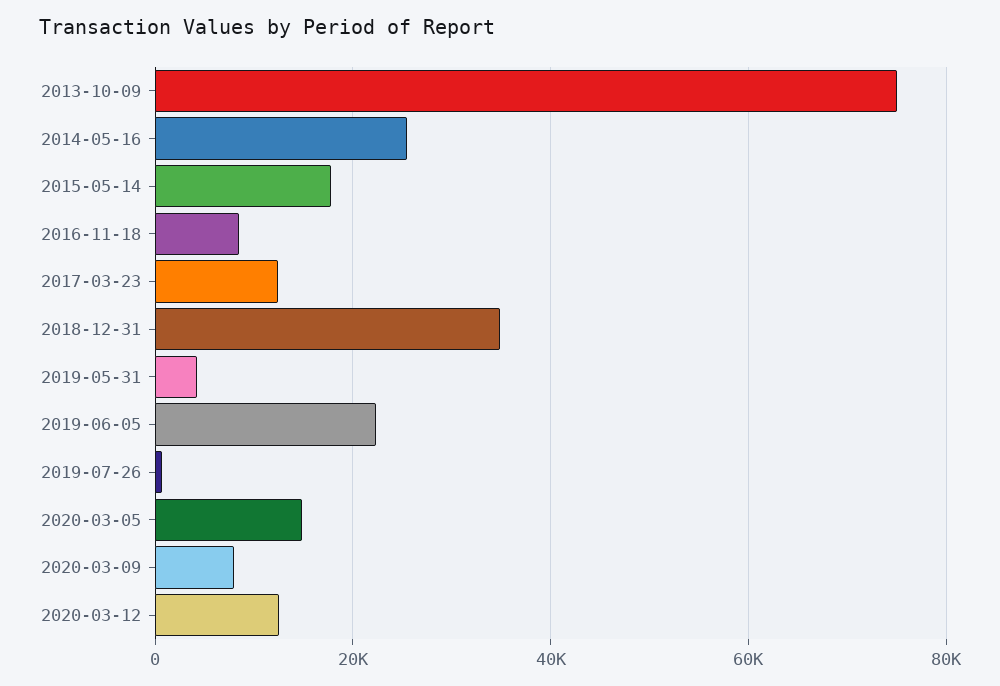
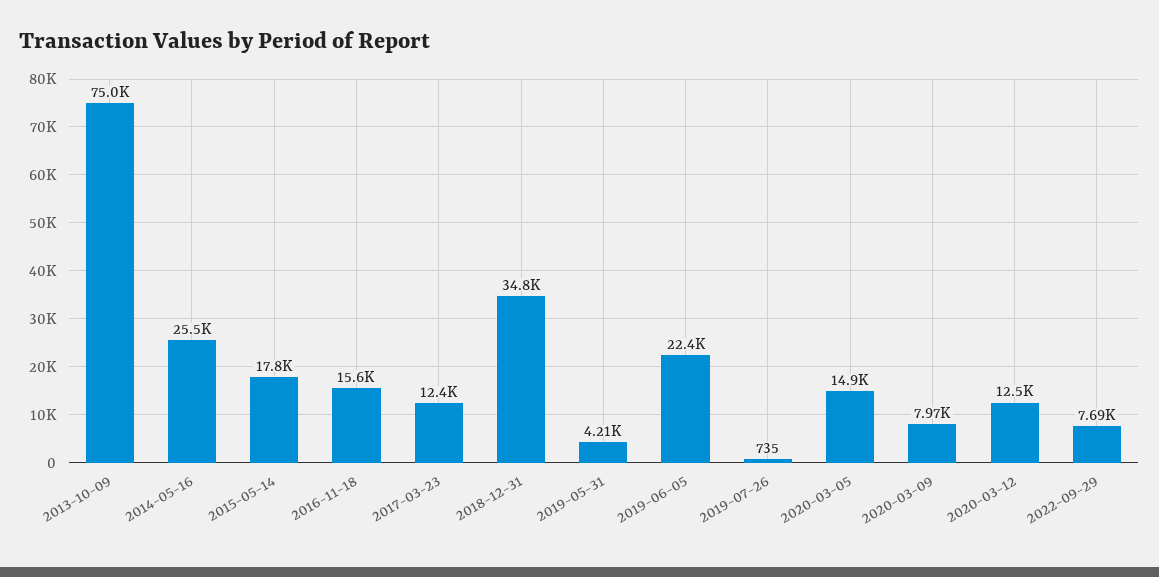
2016-11-18: 8000 -> 15600
2022-09-29: none -> 7690

